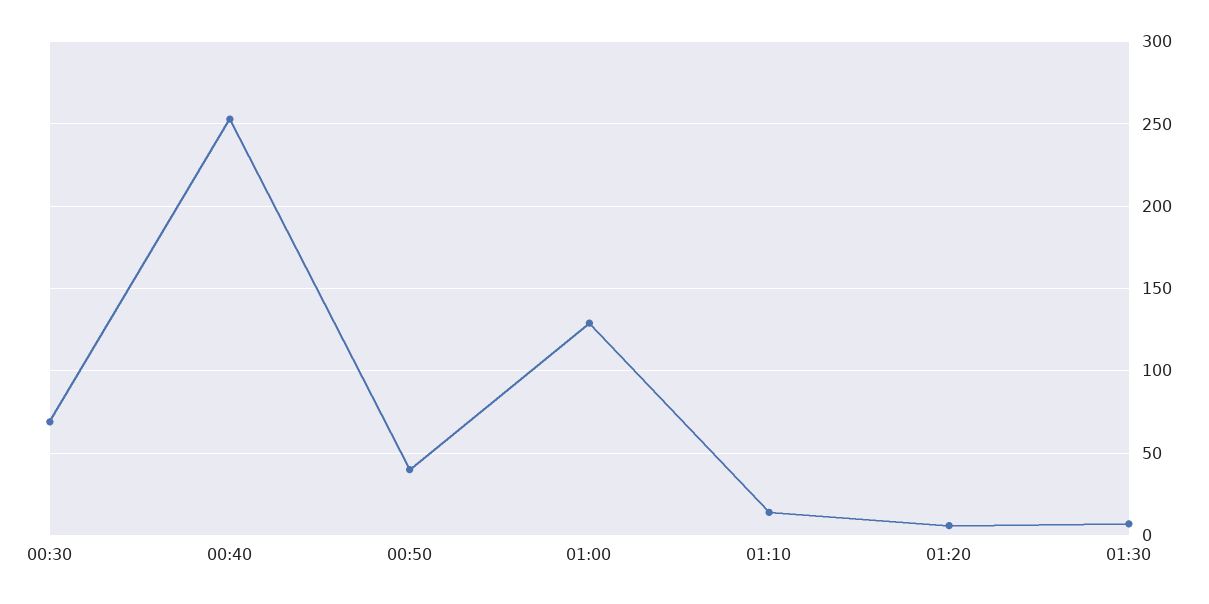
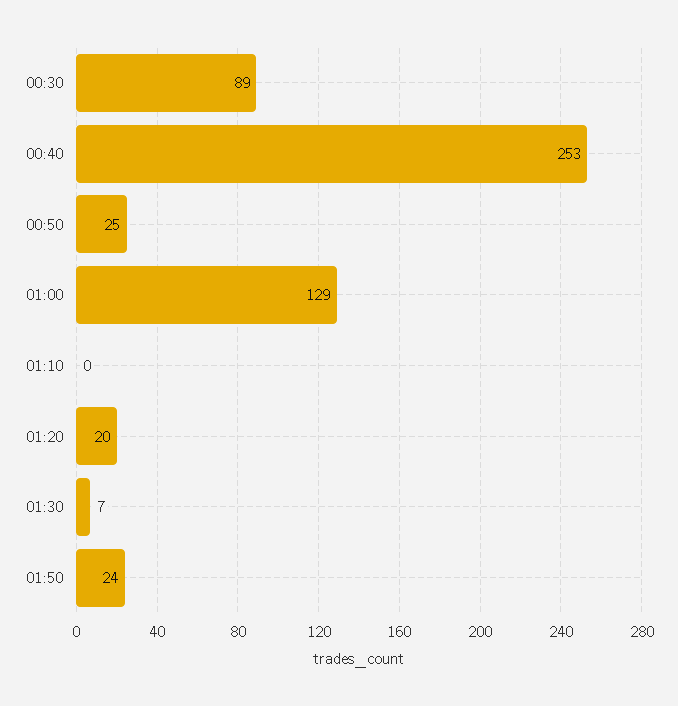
00:30: 70 -> 89
00:50: 40 -> 25
01:10: 15 -> 0
01:20: 5 -> 20
01:50: none -> 24

